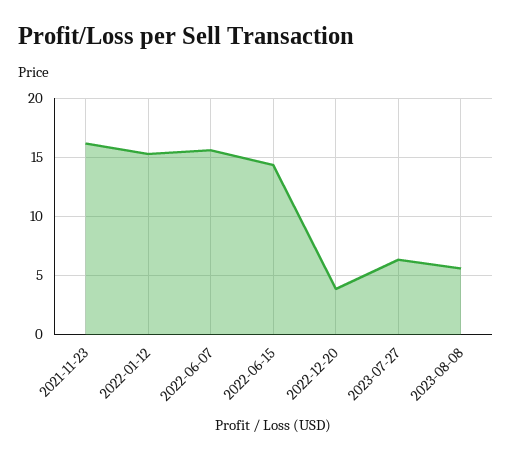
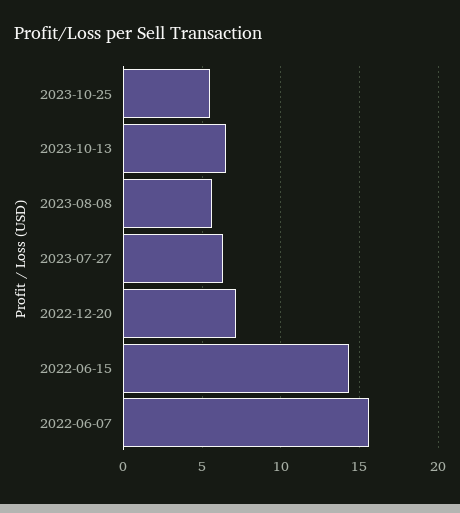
2021-11-23: 16 -> none
2022-01-12: 15 -> none
2022-12-20: 4 -> 7
2023-10-25: none -> 5.5
2023-10-13: none -> 6.5

